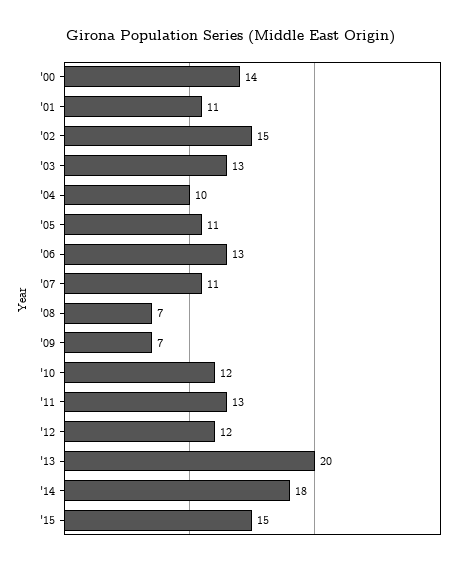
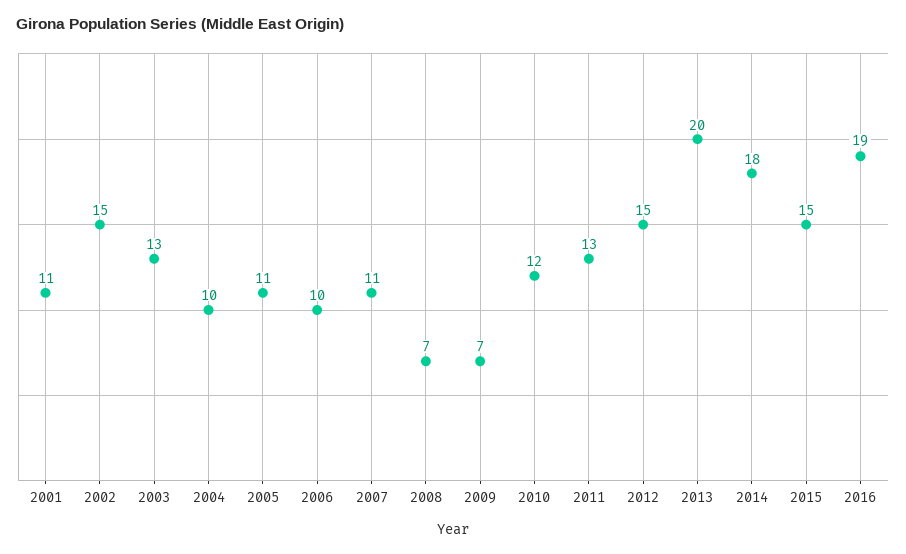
'00: 14 -> none
'06: 13 -> 10
'12: 12 -> 15
2016: none -> 19

